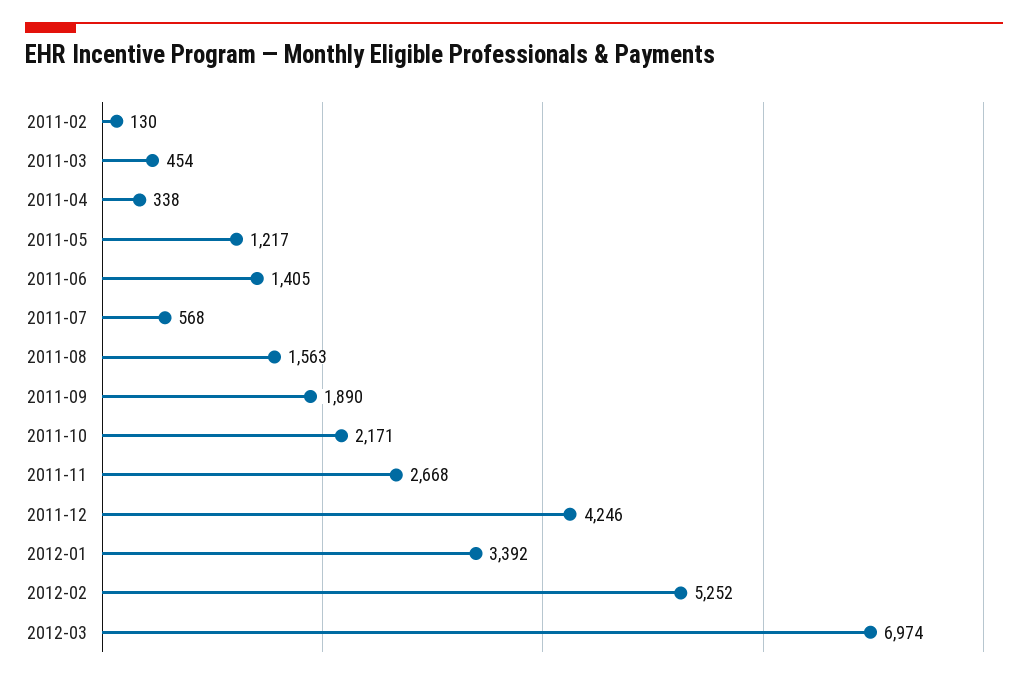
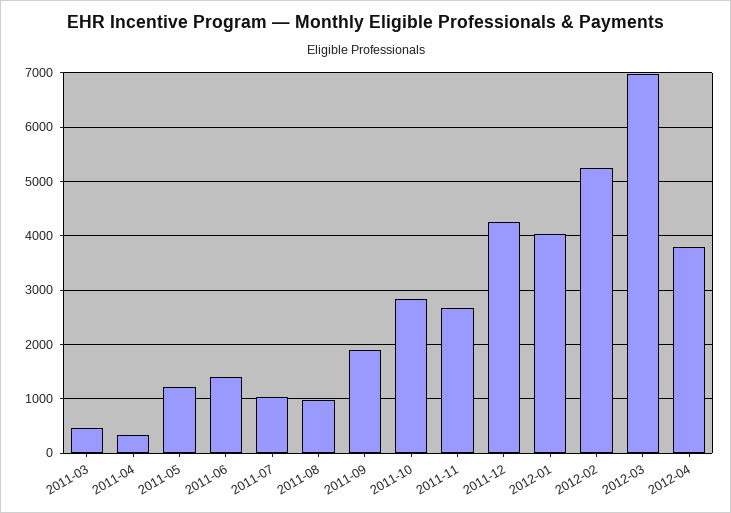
2011-02: 130 -> none
2011-07: 568 -> 1000
2011-08: 1563 -> 1000
2011-10: 2171 -> 2800
2012-01: 3392 -> 4000
2012-04: none -> 3800

